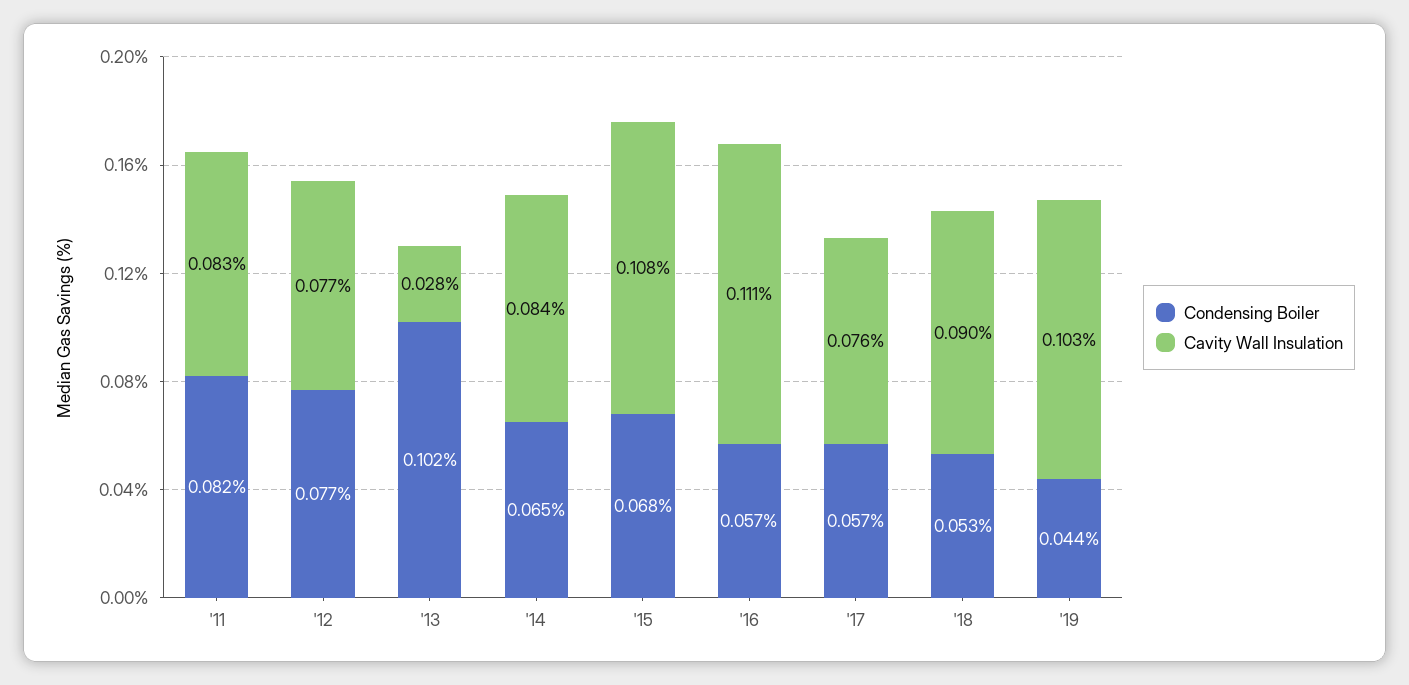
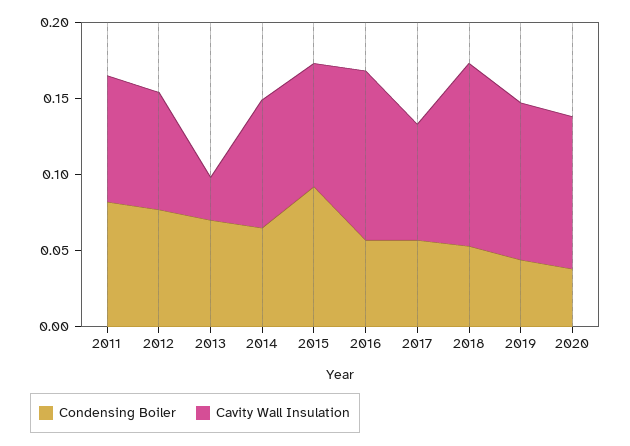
Condensing Boiler, '13: 0.102 -> 0.07
Condensing Boiler, '15: 0.068 -> 0.09
Cavity Wall Insulation, '15: 0.108 -> 0.08
Cavity Wall Insulation, '18: 0.09 -> 0.12
Condensing Boiler, 2020: none -> 0.04
Cavity Wall Insulation, 2020: none -> 0.1

